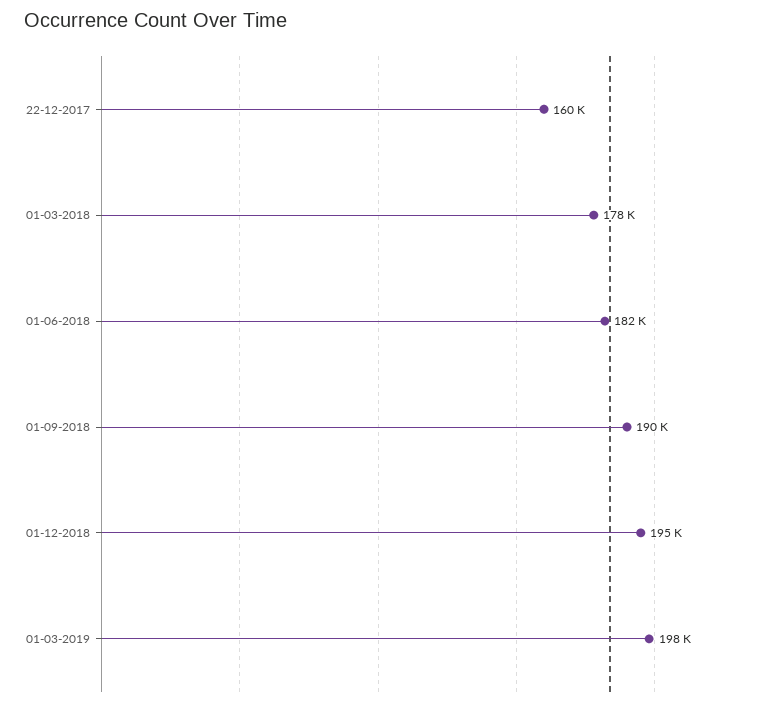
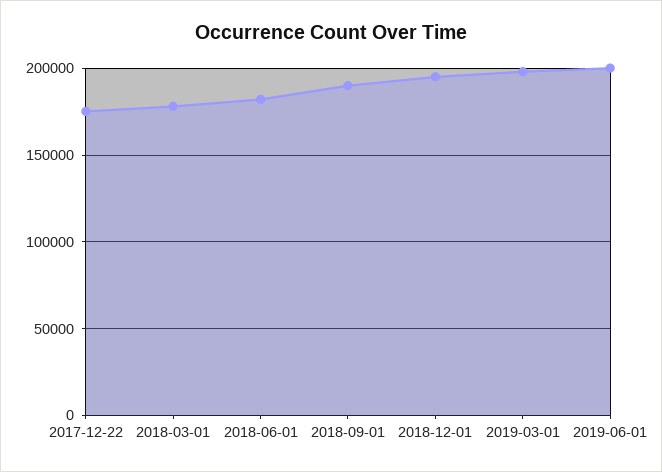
22-12-2017: 160000 -> 175000
2019-06-01: none -> 200000

